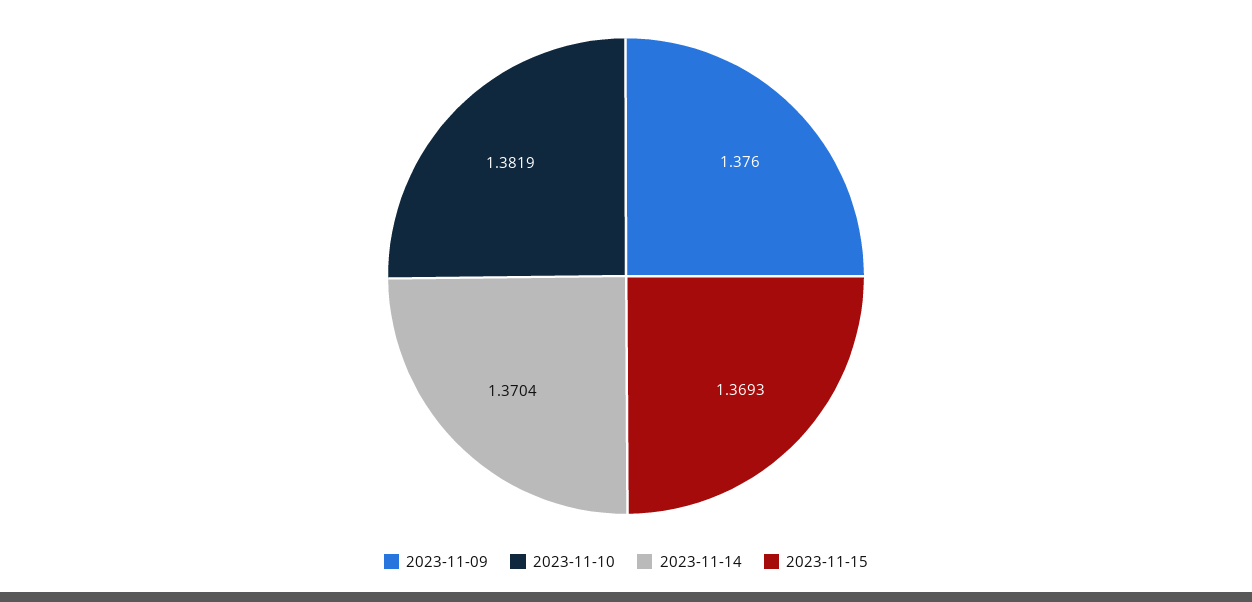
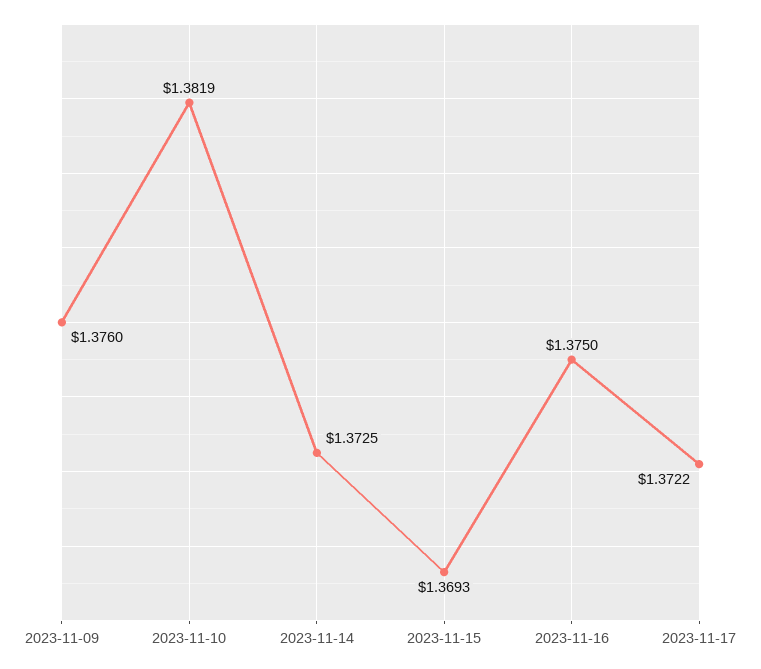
2023-11-14: 1.3704 -> 1.3725
2023-11-16: none -> 1.375
2023-11-17: none -> 1.3722

